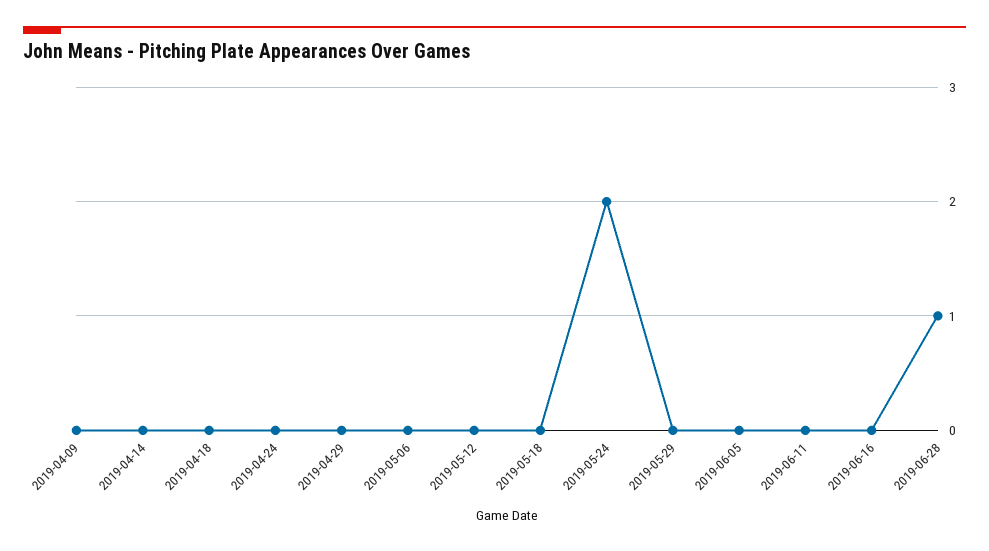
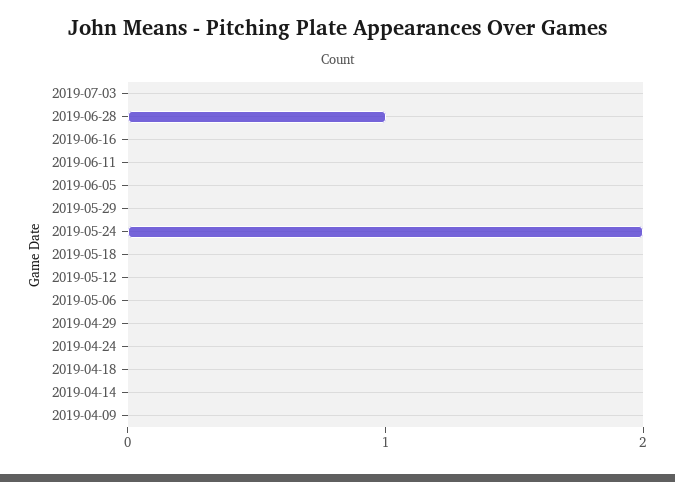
2019-07-03: none -> 0

